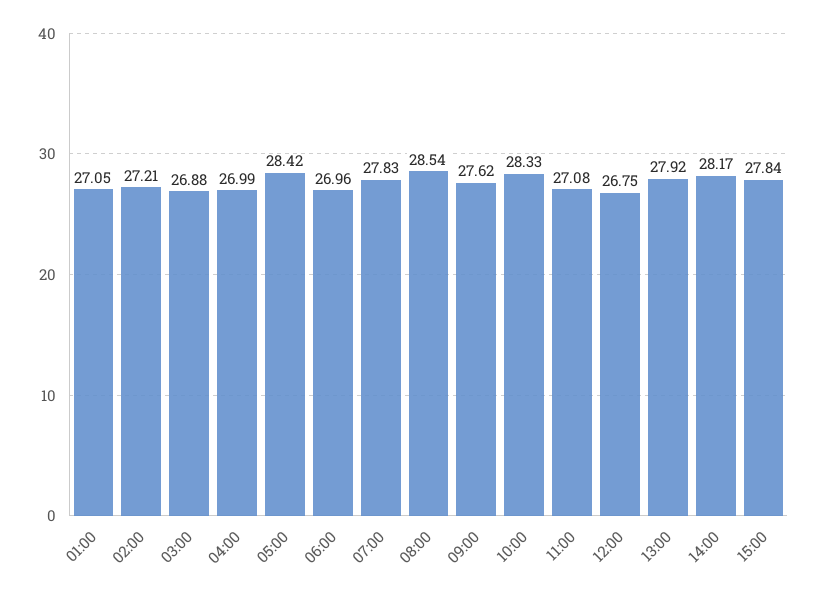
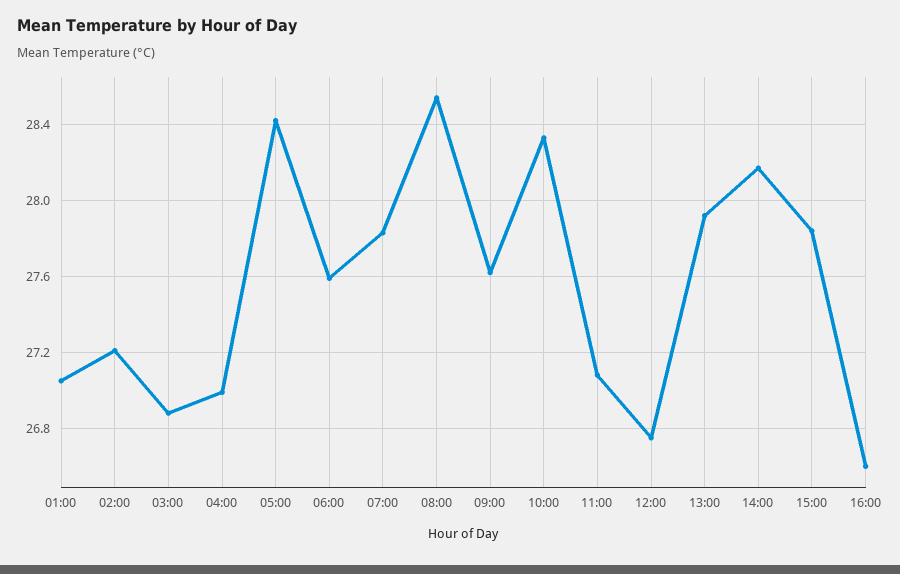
06:00: 26.96 -> 27.6
16:00: none -> 26.6

